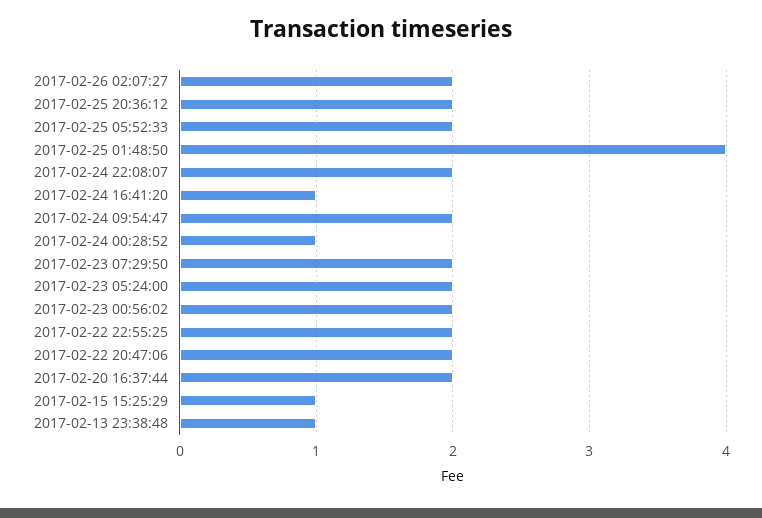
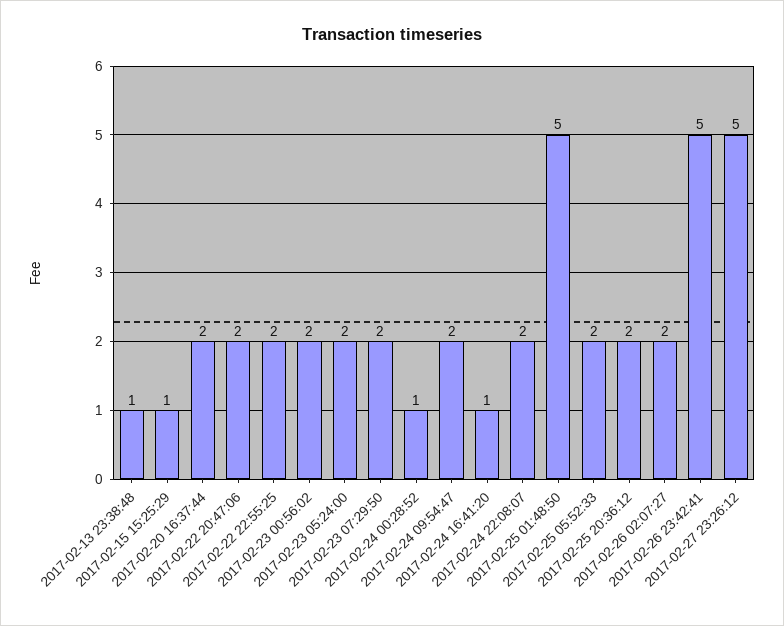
2017-02-25 01:48:50: 4 -> 5
2017-02-26 23:42:41: none -> 5
2017-02-27 23:26:12: none -> 5

